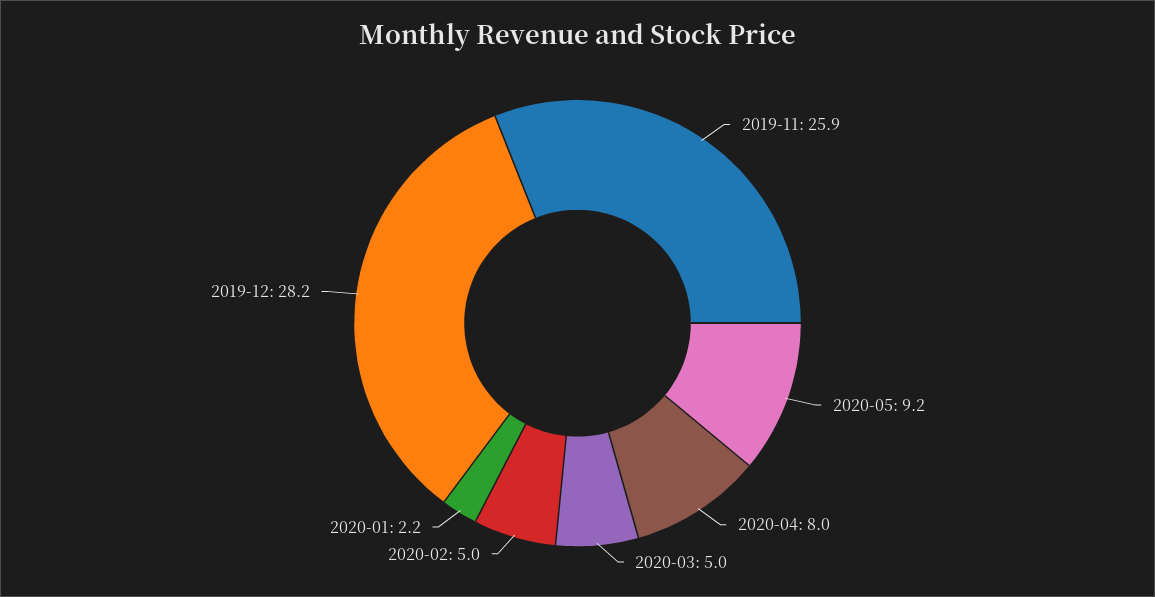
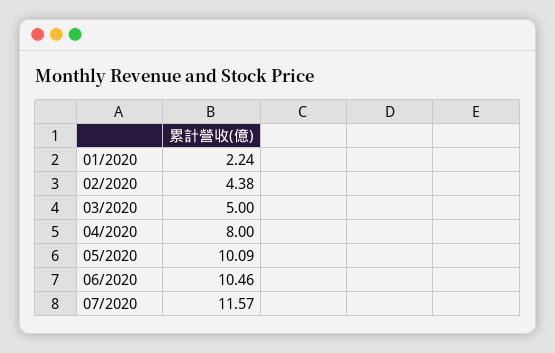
2019-11: 25.9 -> none
2020-05: 9.2 -> 10.09
2020-02: 5 -> 4.38
2019-12: 28.2 -> none
06/2020: none -> 10.46
07/2020: none -> 11.57

